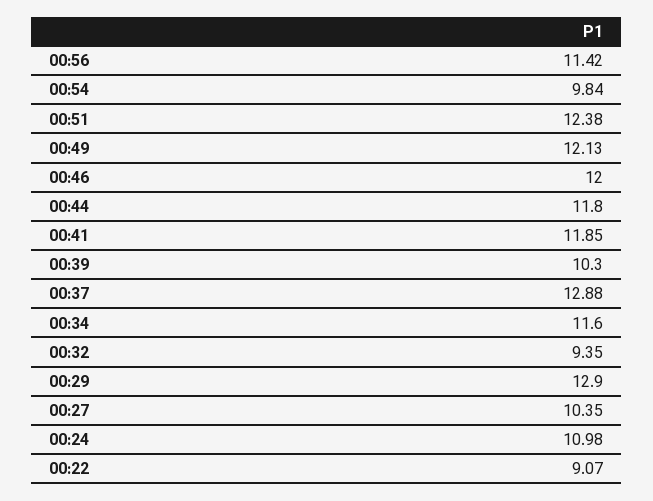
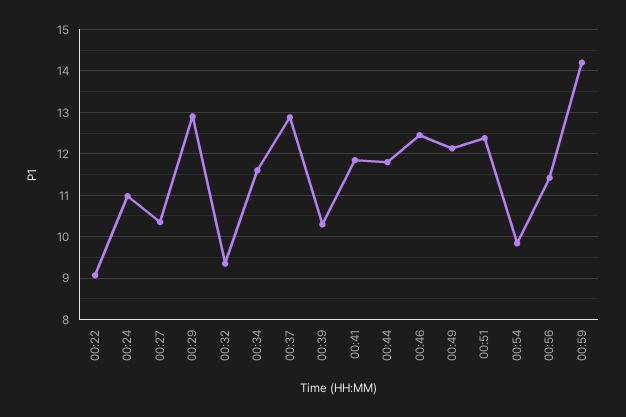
00:46: 12 -> 12.4
00:59: none -> 14.2

